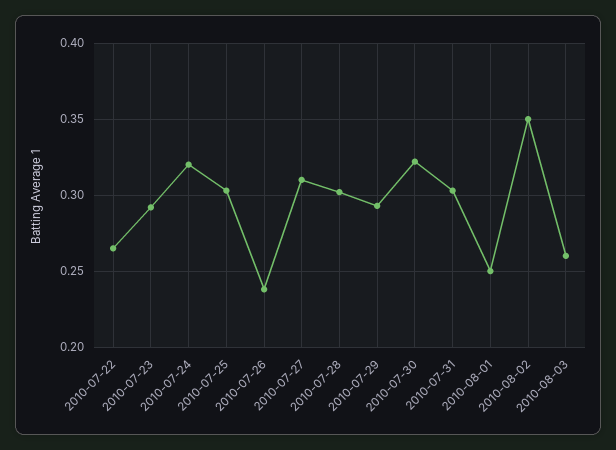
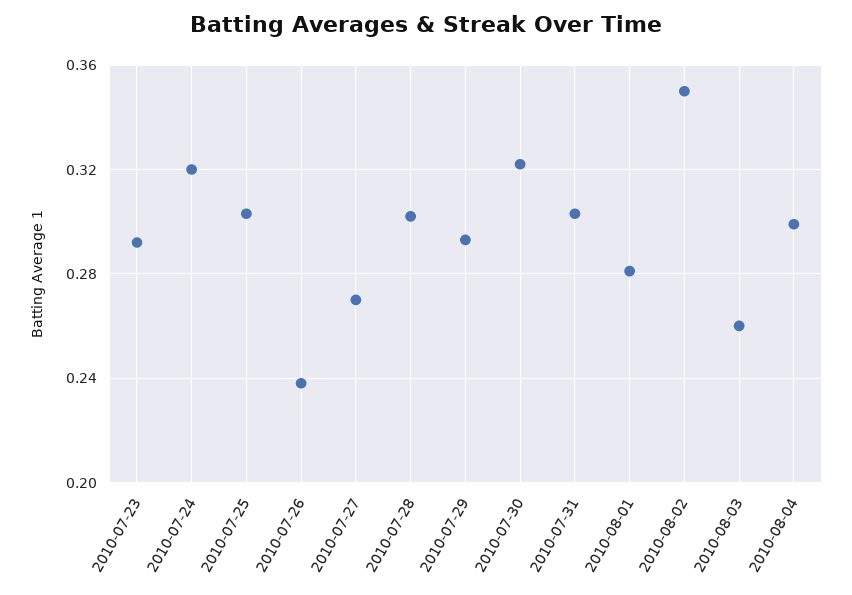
2010-07-22: 0.265 -> none
2010-07-27: 0.31 -> 0.27
2010-08-01: 0.25 -> 0.28
2010-08-04: none -> 0.3

